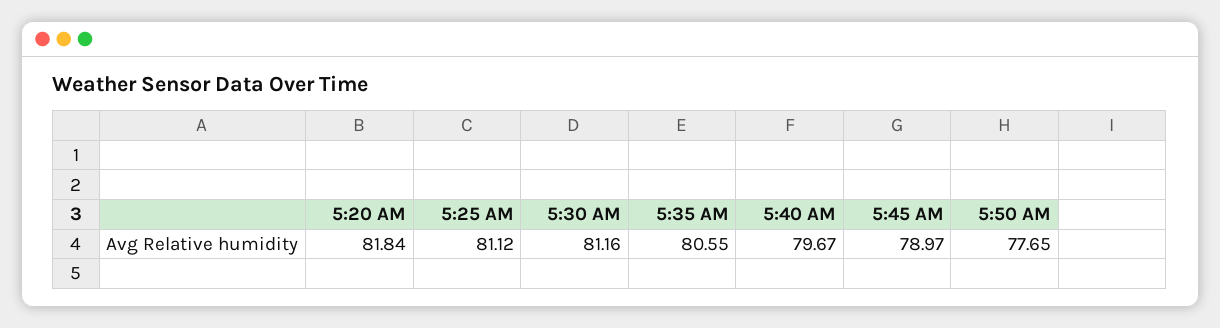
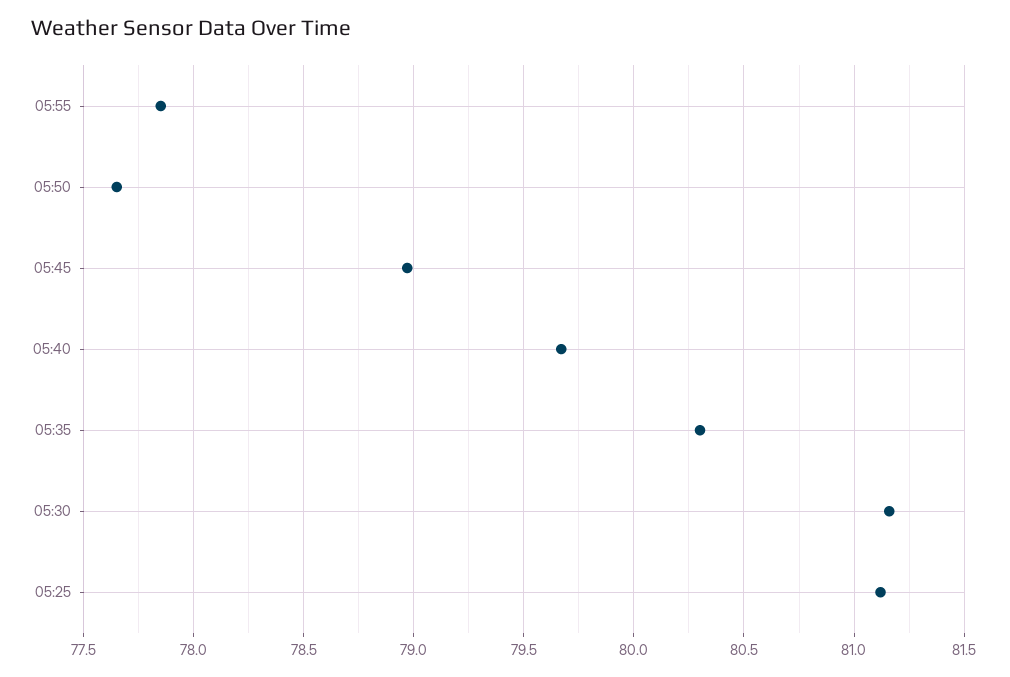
5:20 AM: 81.84 -> none
5:35 AM: 80.55 -> 80.3
05:55: none -> 77.85

